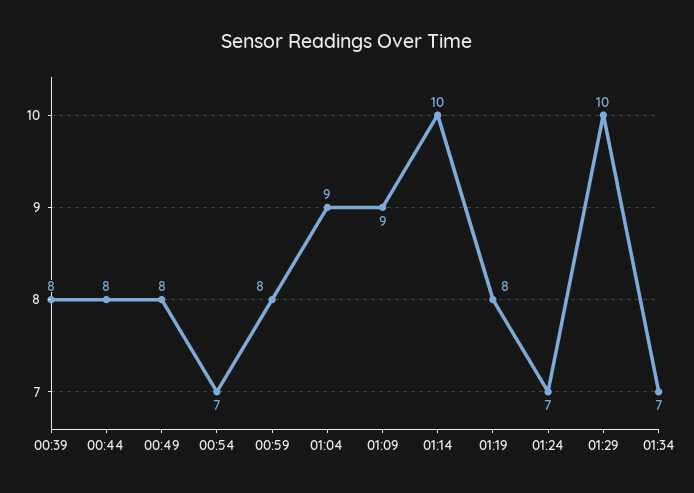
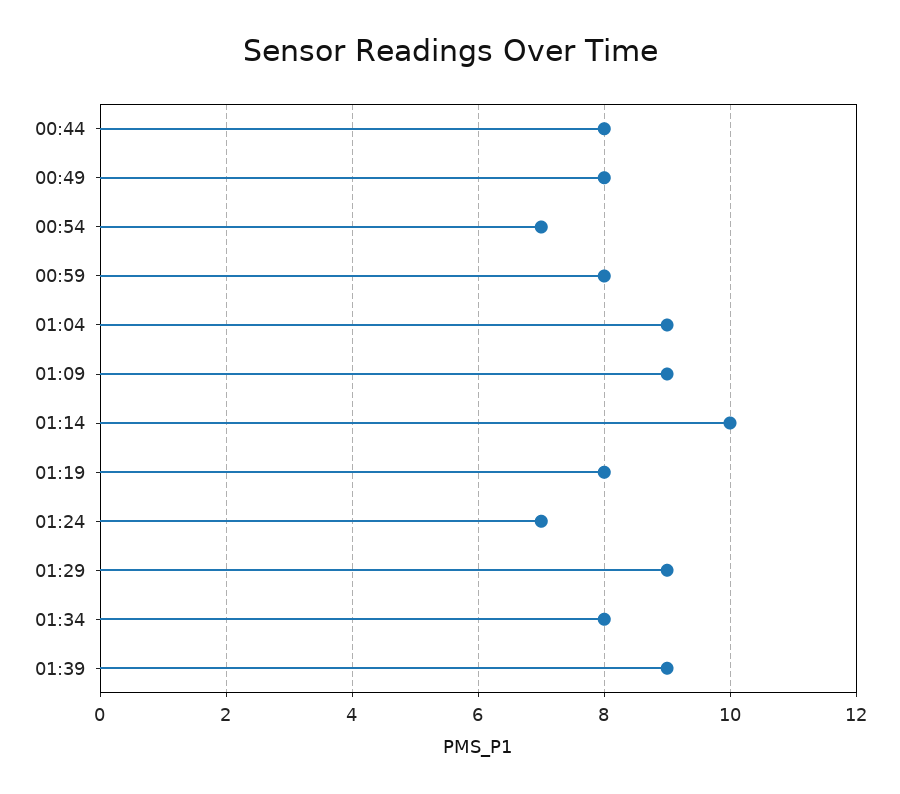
00:39: 8 -> none
01:29: 10 -> 9
01:34: 7 -> 8
01:39: none -> 9

